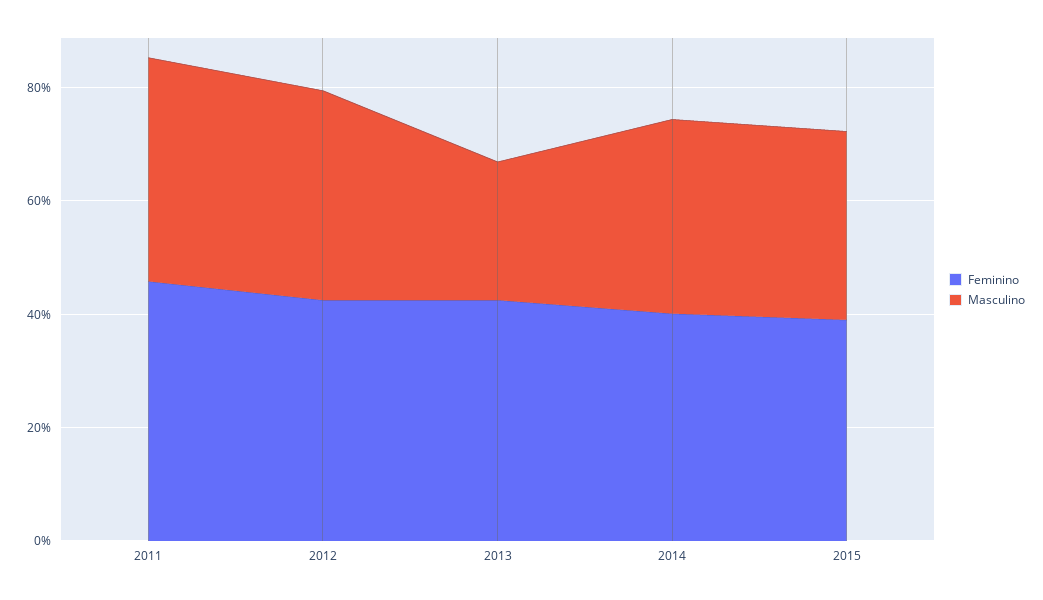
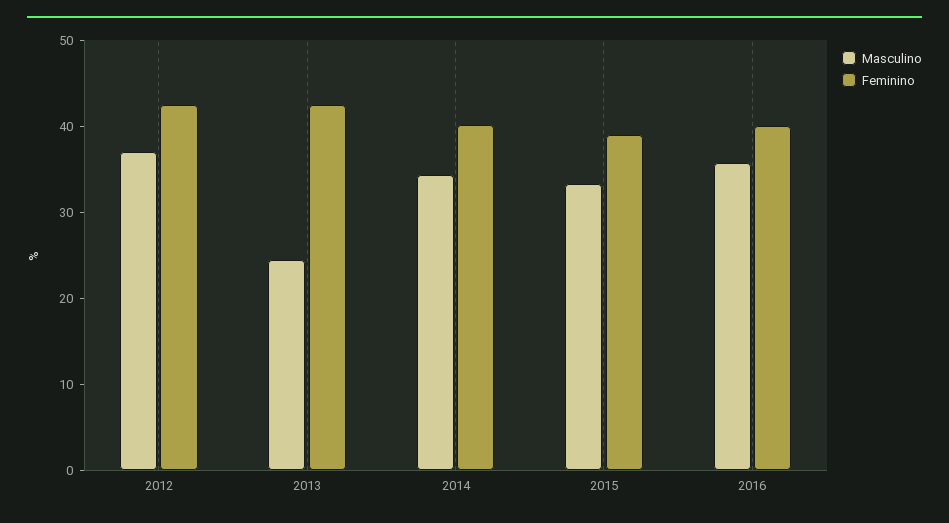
Feminino, 2011: 45 -> none
Masculino, 2011: 40 -> none
Masculino, 2016: none -> 36
Feminino, 2016: none -> 40

